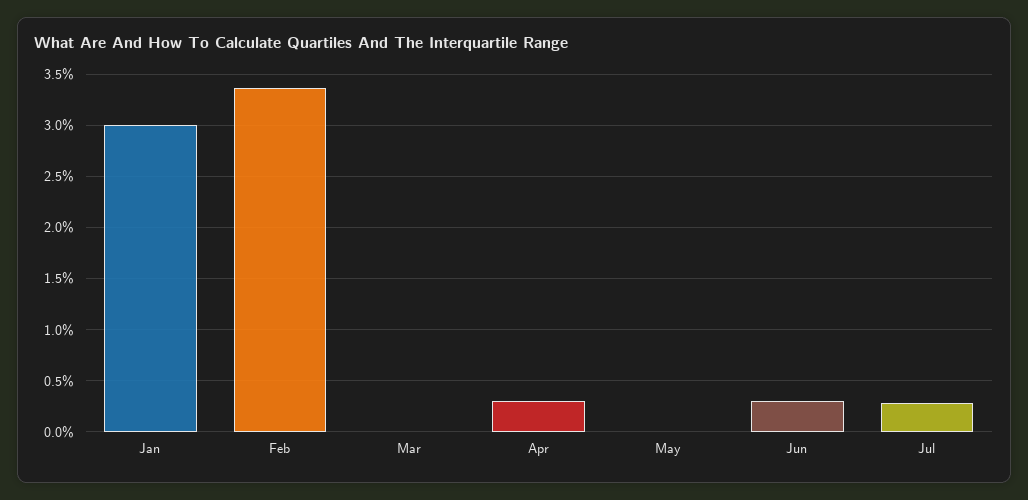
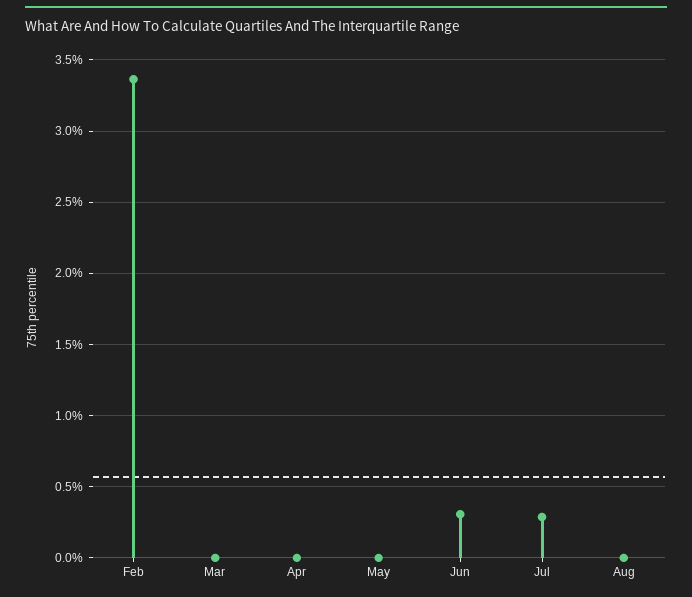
Jan: 3 -> none
Apr: 0.3 -> 0
Aug: none -> 0

